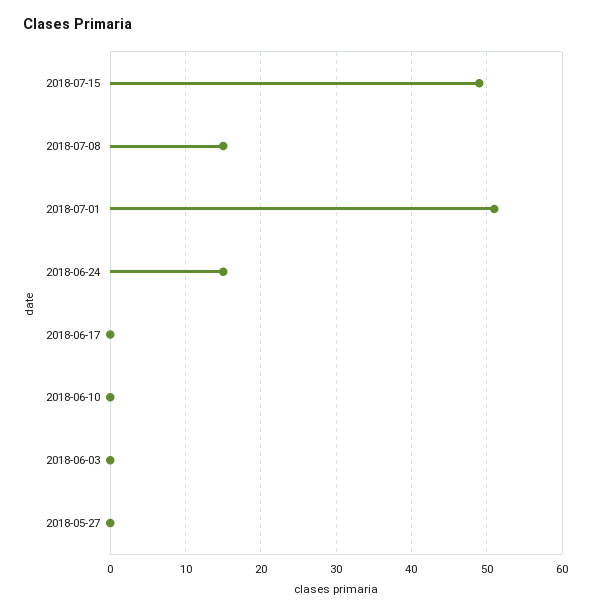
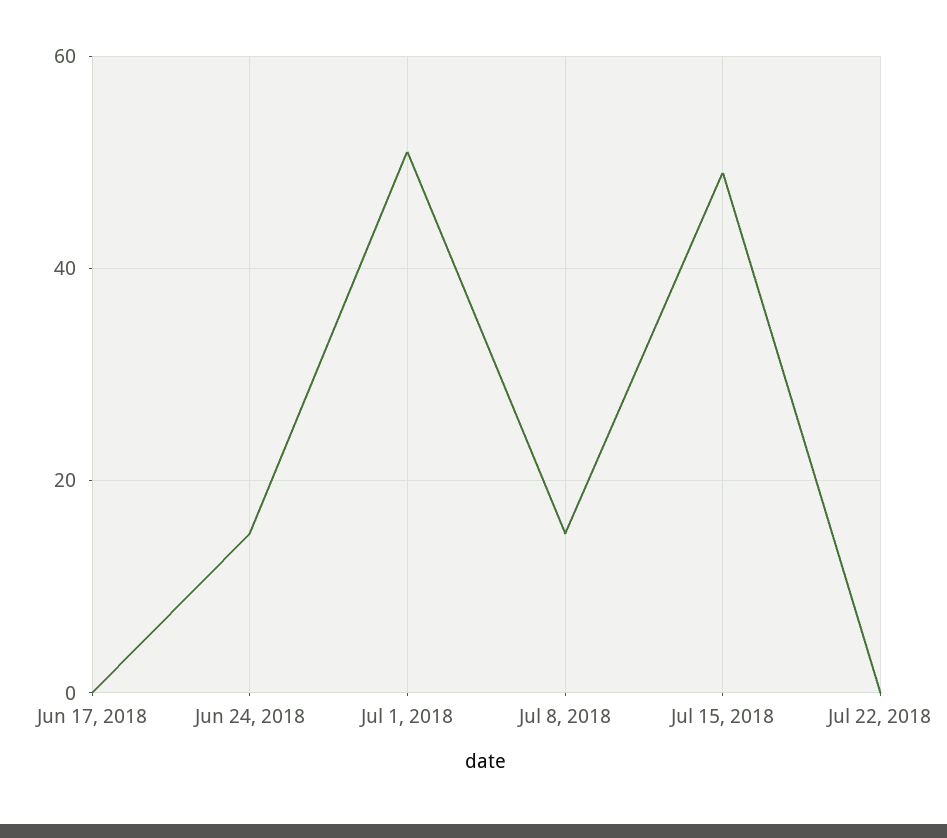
2018-06-10: 0 -> none
2018-06-03: 0 -> none
2018-05-27: 0 -> none
Jul 22, 2018: none -> 0

